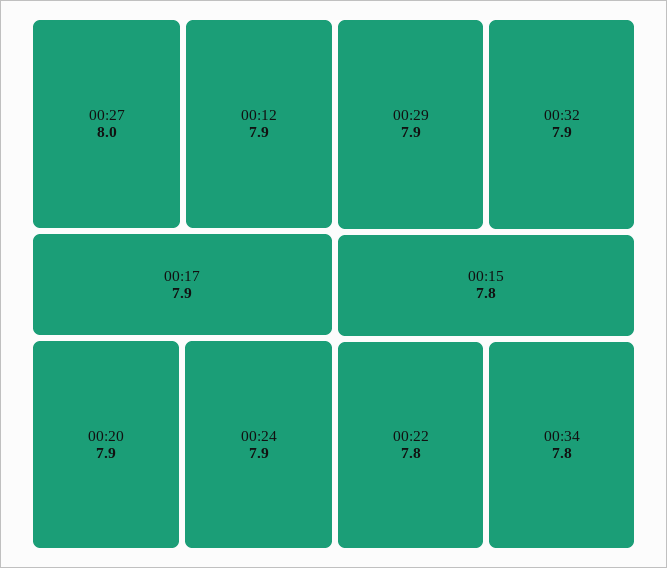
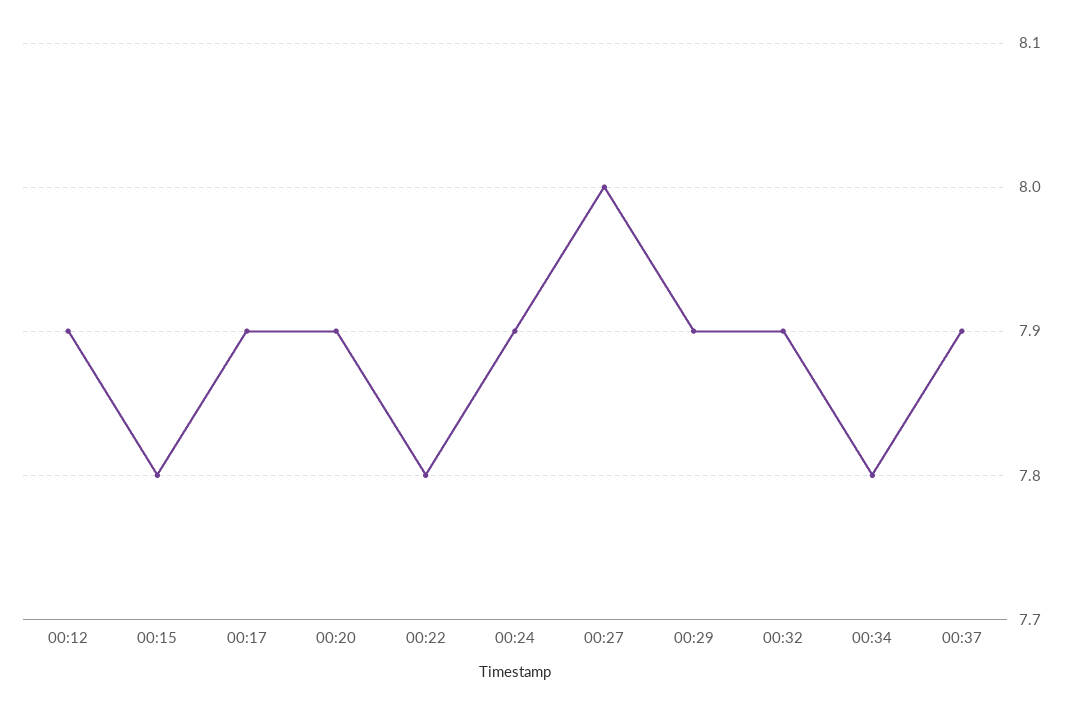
00:37: none -> 7.9

